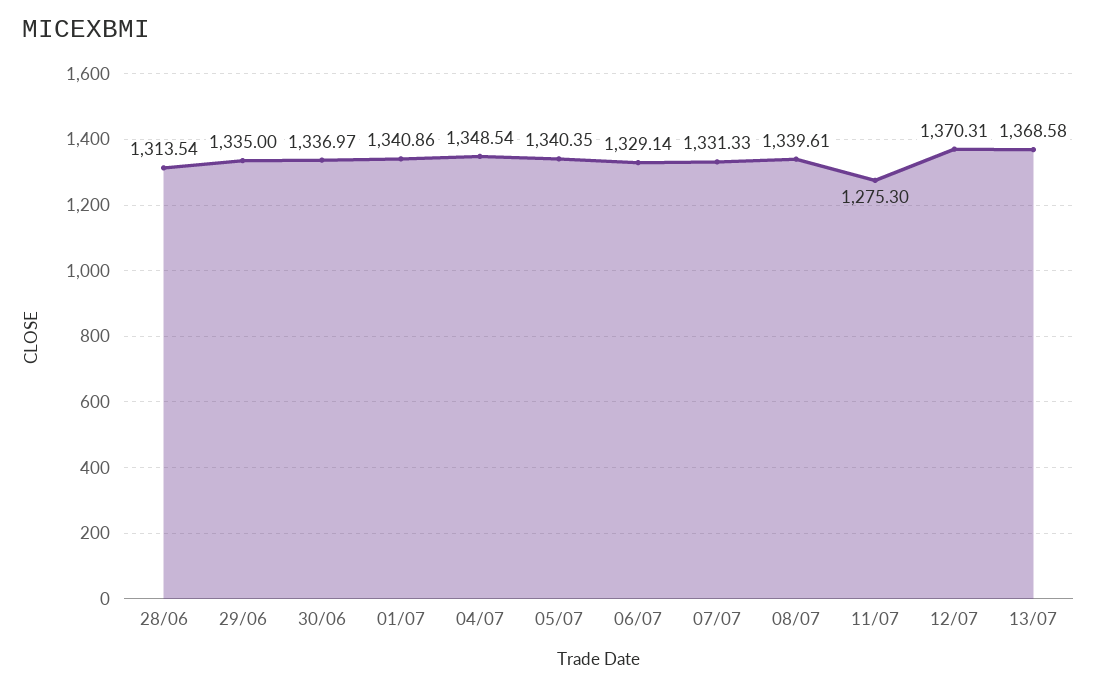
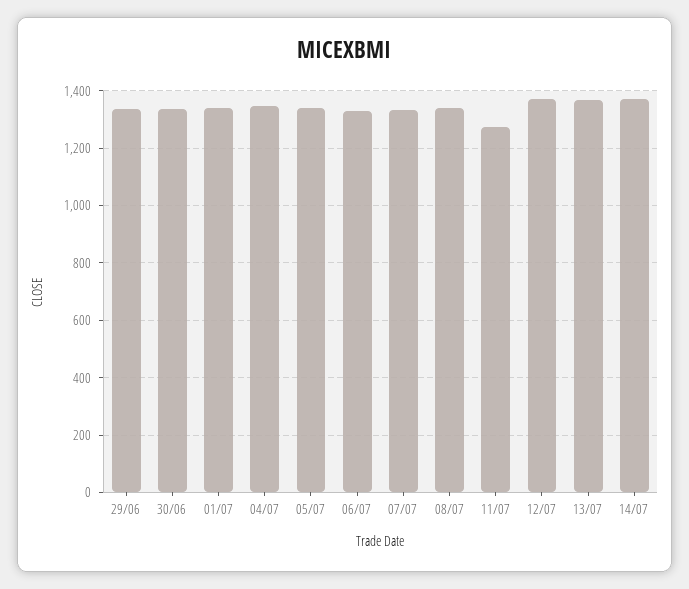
28/06: 1313.54 -> none
14/07: none -> 1375

